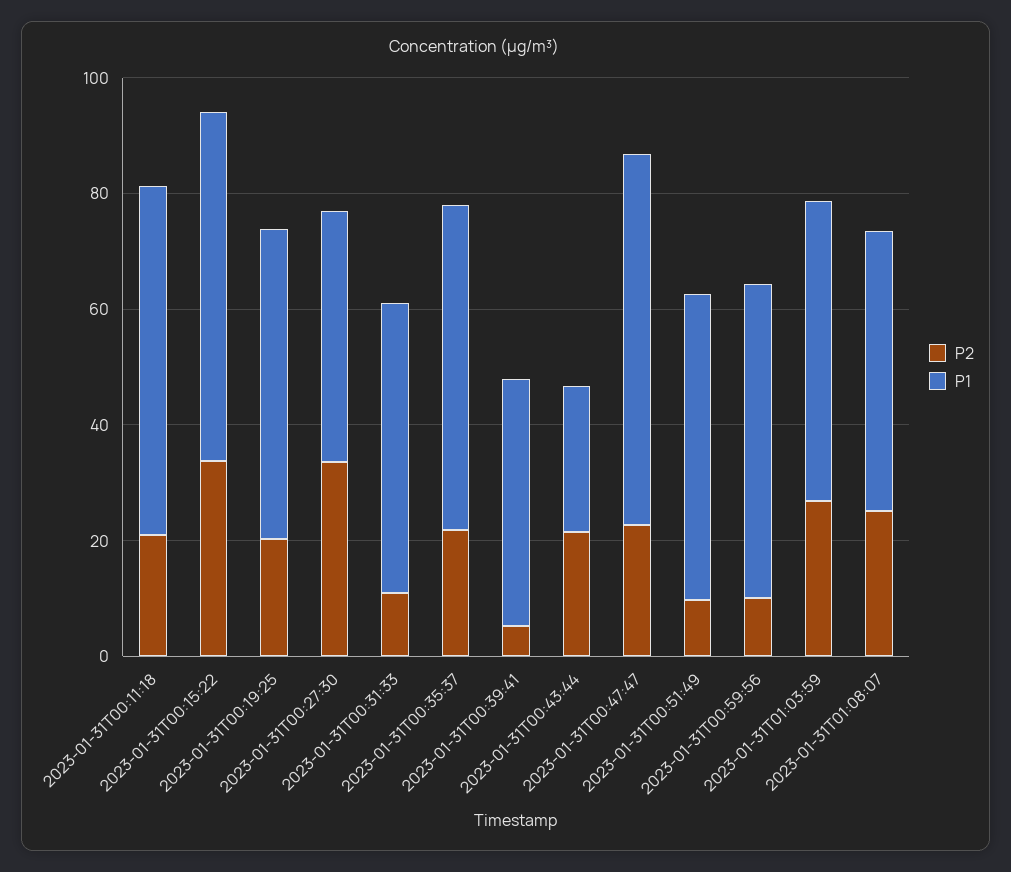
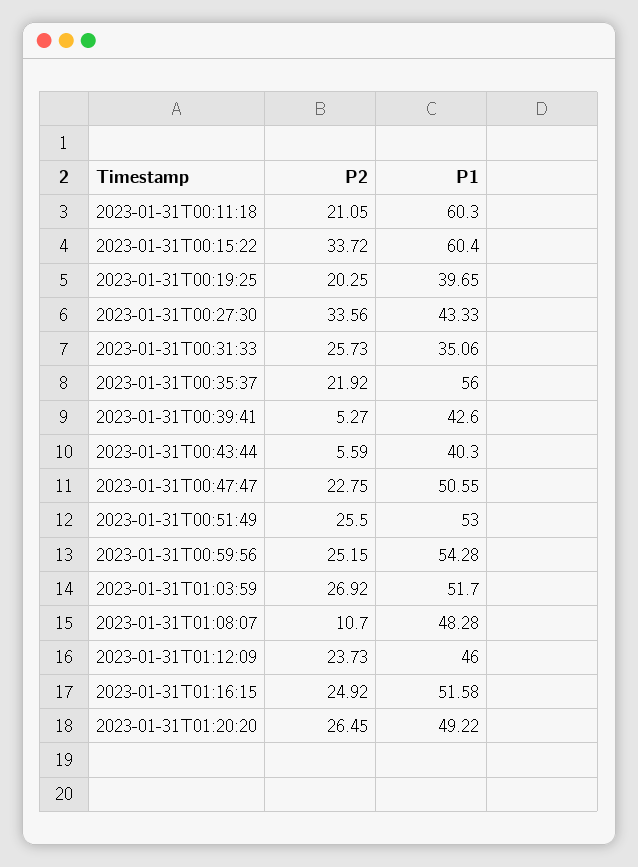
P1, 2023-01-31T00:19:25: 55 -> 39.65
P2, 2023-01-31T00:31:33: 10 -> 25.73
P1, 2023-01-31T00:31:33: 50 -> 35.06
P2, 2023-01-31T00:43:44: 20 -> 5.59
P1, 2023-01-31T00:43:44: 25 -> 40.3
P1, 2023-01-31T00:47:47: 65 -> 50.55
P2, 2023-01-31T00:51:49: 10 -> 25.5
P2, 2023-01-31T00:59:56: 10 -> 25.15
P2, 2023-01-31T01:08:07: 25 -> 10.7
P2, 2023-01-31T01:12:09: none -> 23.73
P1, 2023-01-31T01:12:09: none -> 46
P2, 2023-01-31T01:16:15: none -> 24.92
P1, 2023-01-31T01:16:15: none -> 51.58
P2, 2023-01-31T01:20:20: none -> 26.45
P1, 2023-01-31T01:20:20: none -> 49.22

